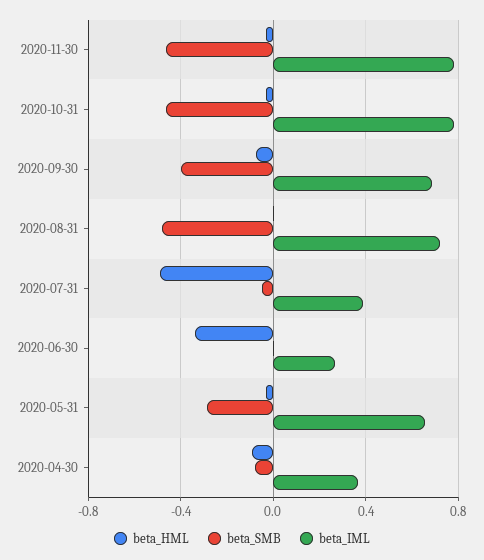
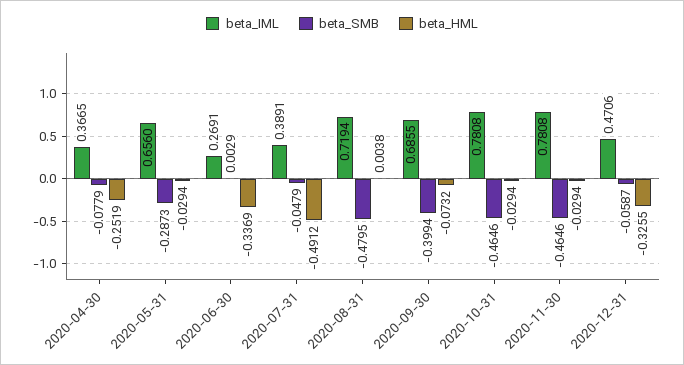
beta_HML, 2020-04-30: -0.1 -> -0.2519
beta_IML, 2020-12-31: none -> 0.4706
beta_SMB, 2020-12-31: none -> -0.0587
beta_HML, 2020-12-31: none -> -0.3255

